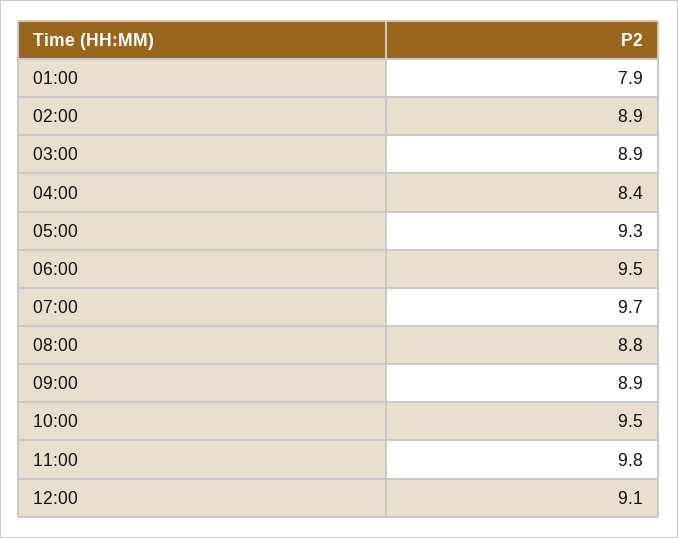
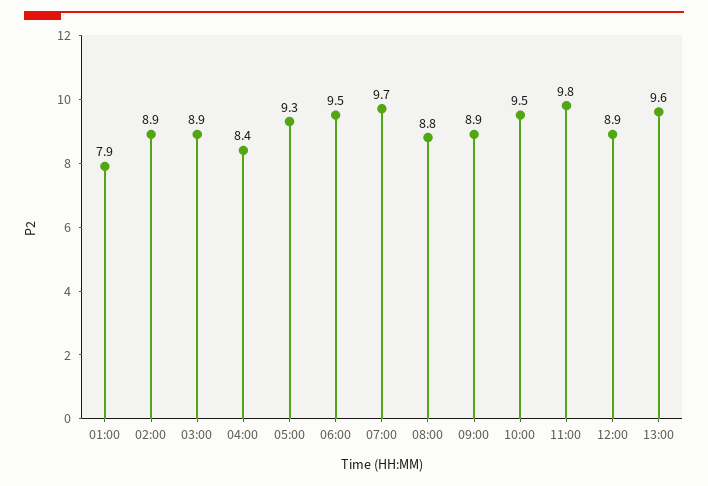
12:00: 9.1 -> 8.9
13:00: none -> 9.6

